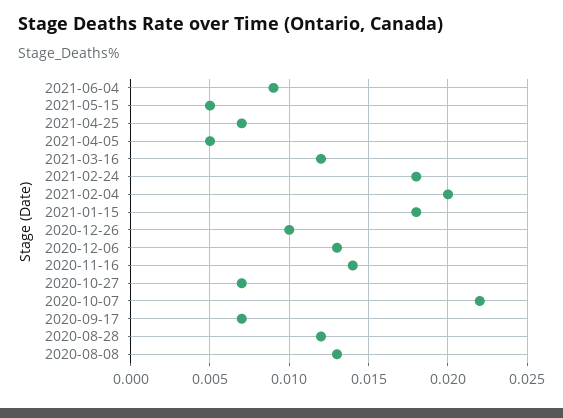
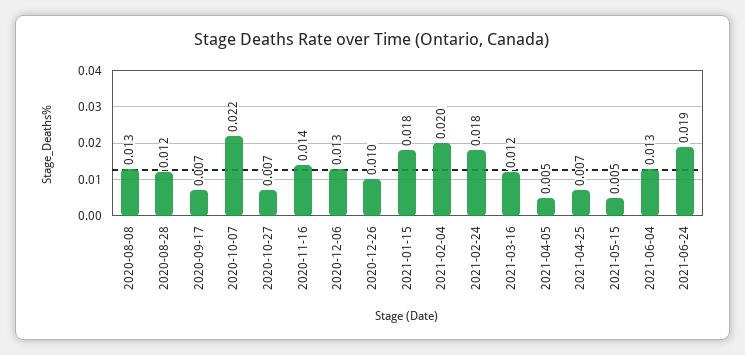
2021-06-04: 0.009 -> 0.013
2021-06-24: none -> 0.019

